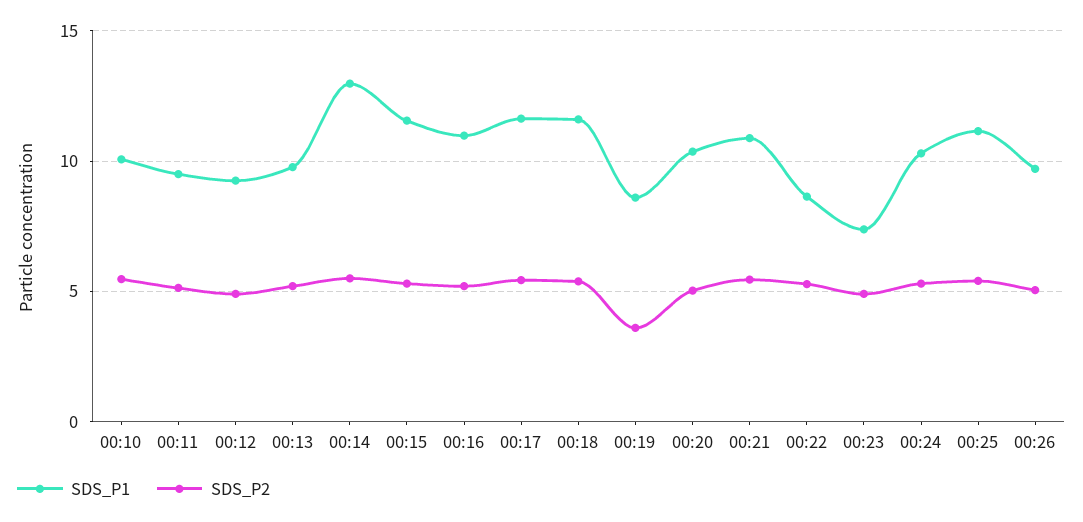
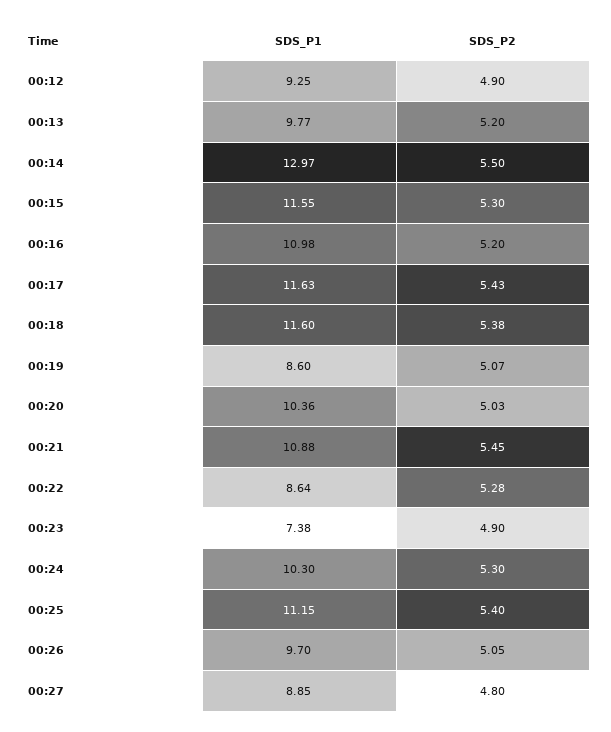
SDS_P1, 00:10: 10 -> none
SDS_P2, 00:10: 5.5 -> none
SDS_P1, 00:11: 9.5 -> none
SDS_P2, 00:11: 5 -> none
SDS_P2, 00:19: 3.5 -> 5.07
SDS_P1, 00:27: none -> 8.85
SDS_P2, 00:27: none -> 4.8

